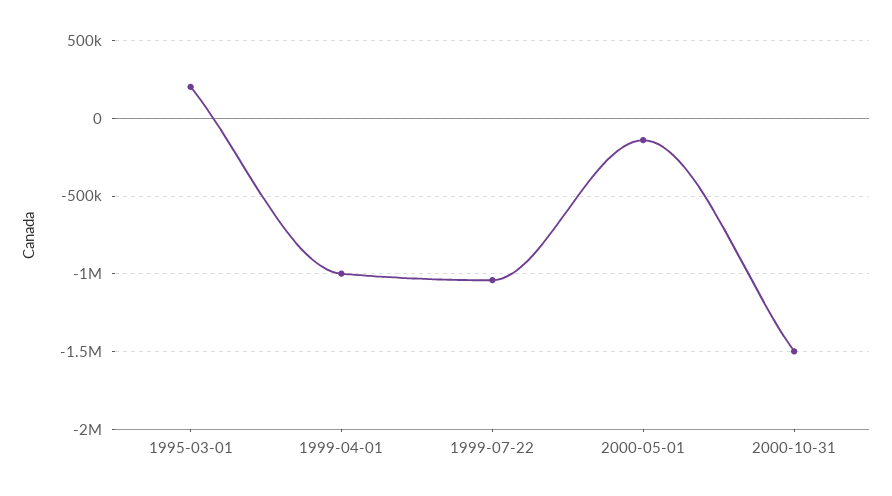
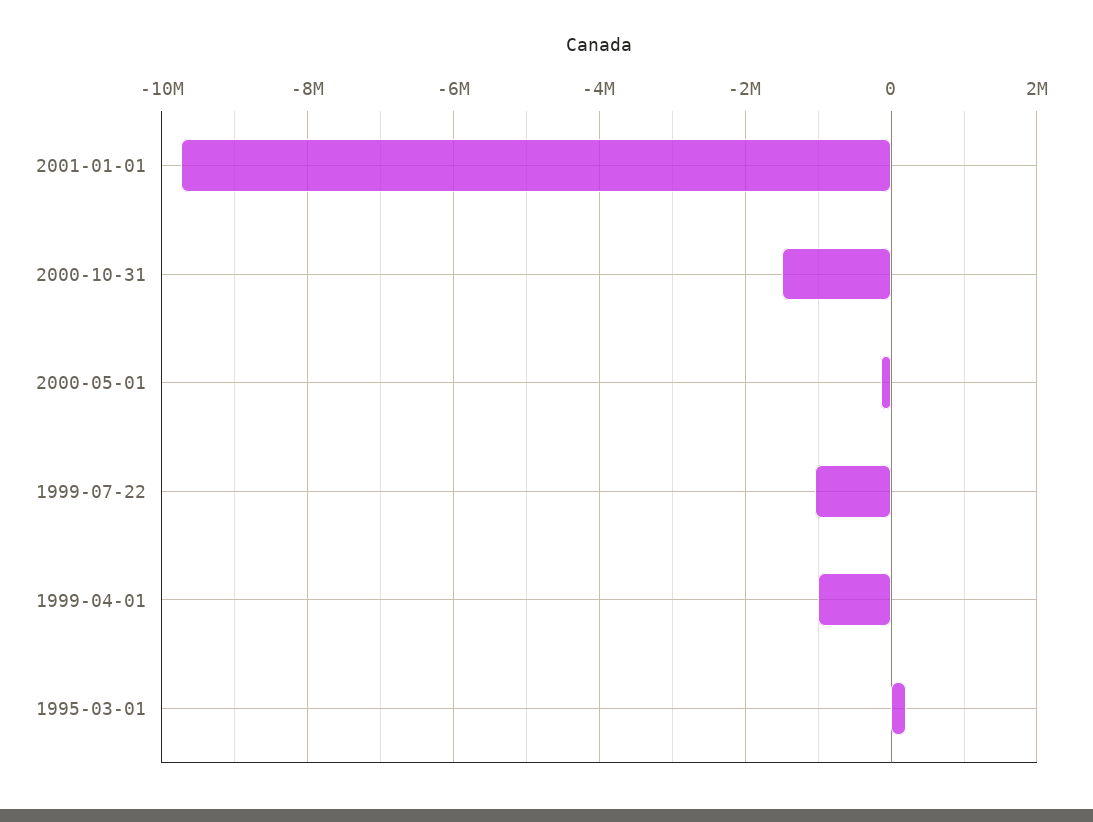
2001-01-01: none -> -9800000

